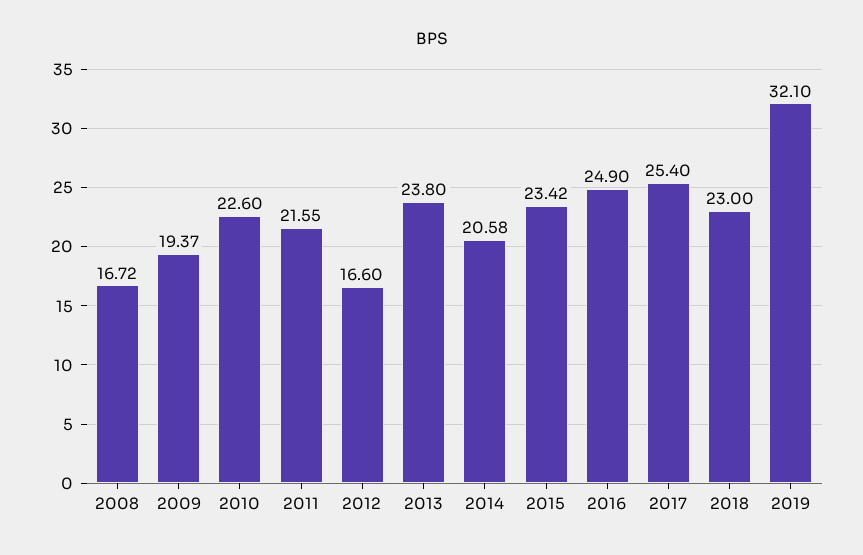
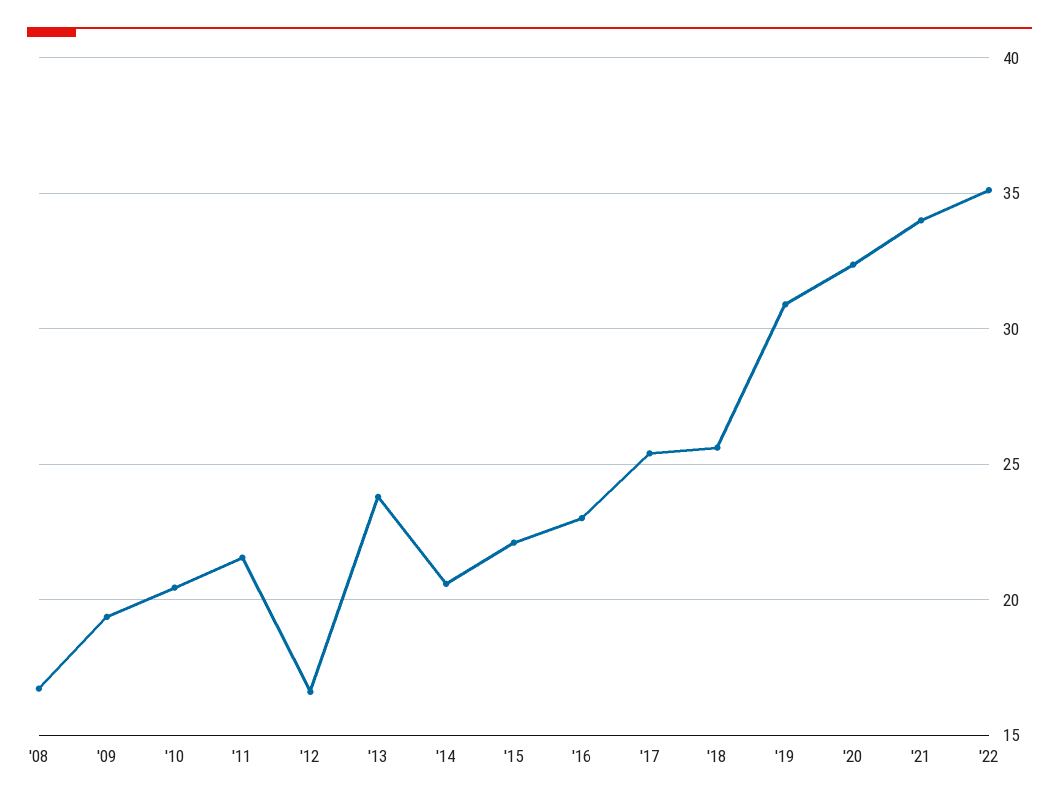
2010: 22.6 -> 20.5
2015: 23.42 -> 22
2016: 24.9 -> 23
2018: 23 -> 25.5
2019: 32.1 -> 31
'20: none -> 32.5
'21: none -> 34
'22: none -> 35

